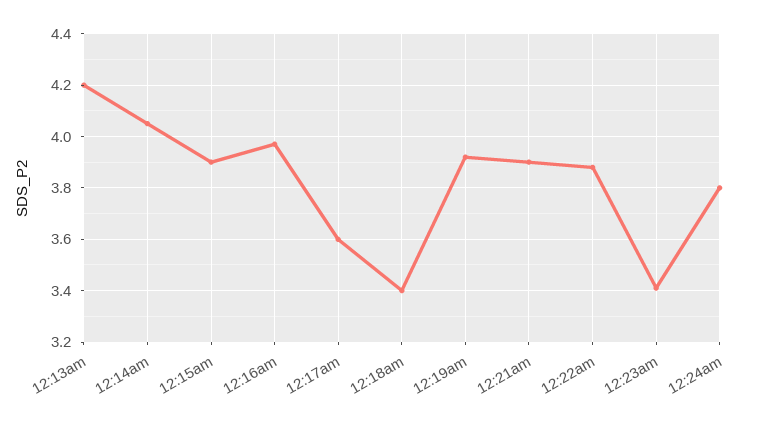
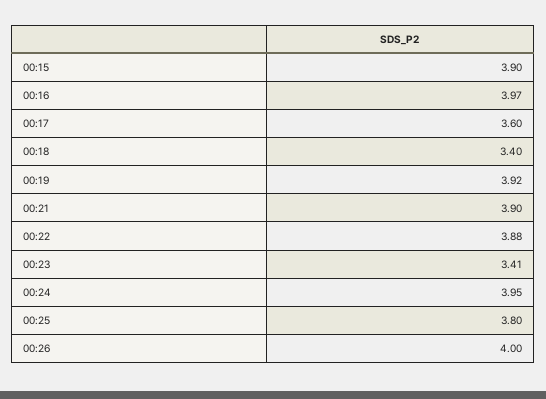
12:13am: 4.2 -> none
12:14am: 4.05 -> none
12:24am: 3.8 -> 3.95
00:25: none -> 3.8
00:26: none -> 4

